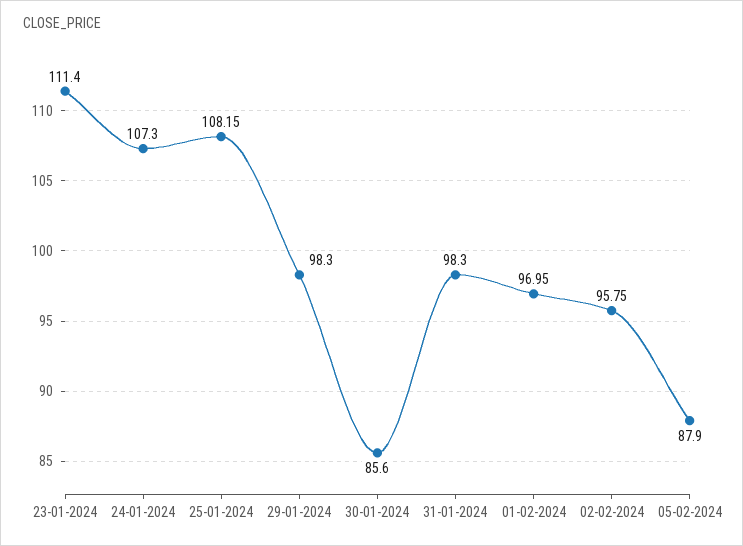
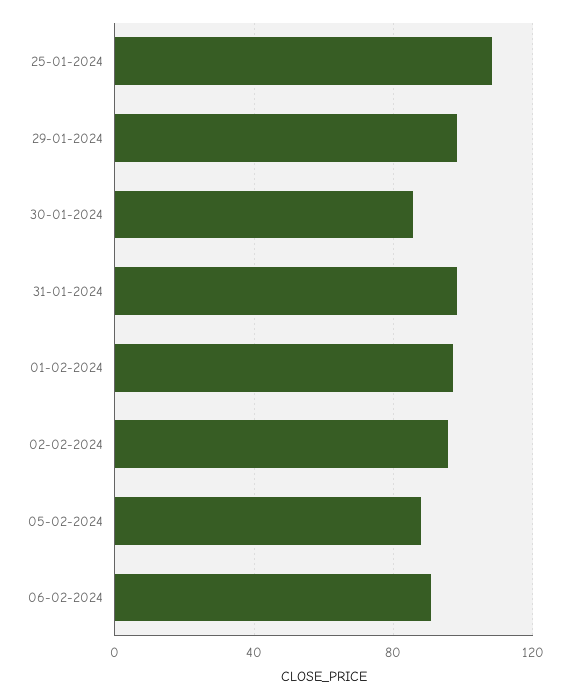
23-01-2024: 111.4 -> none
24-01-2024: 107.3 -> none
06-02-2024: none -> 90

